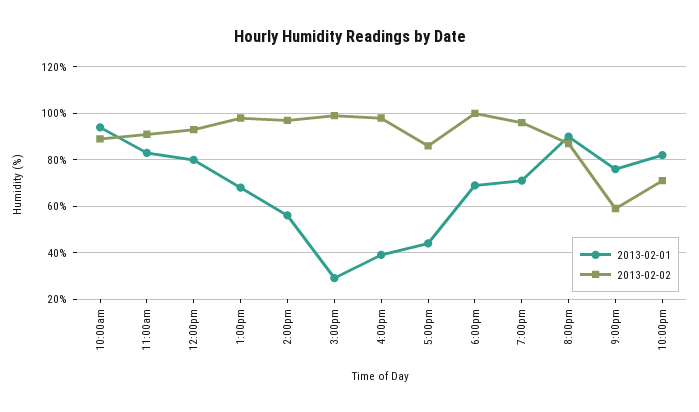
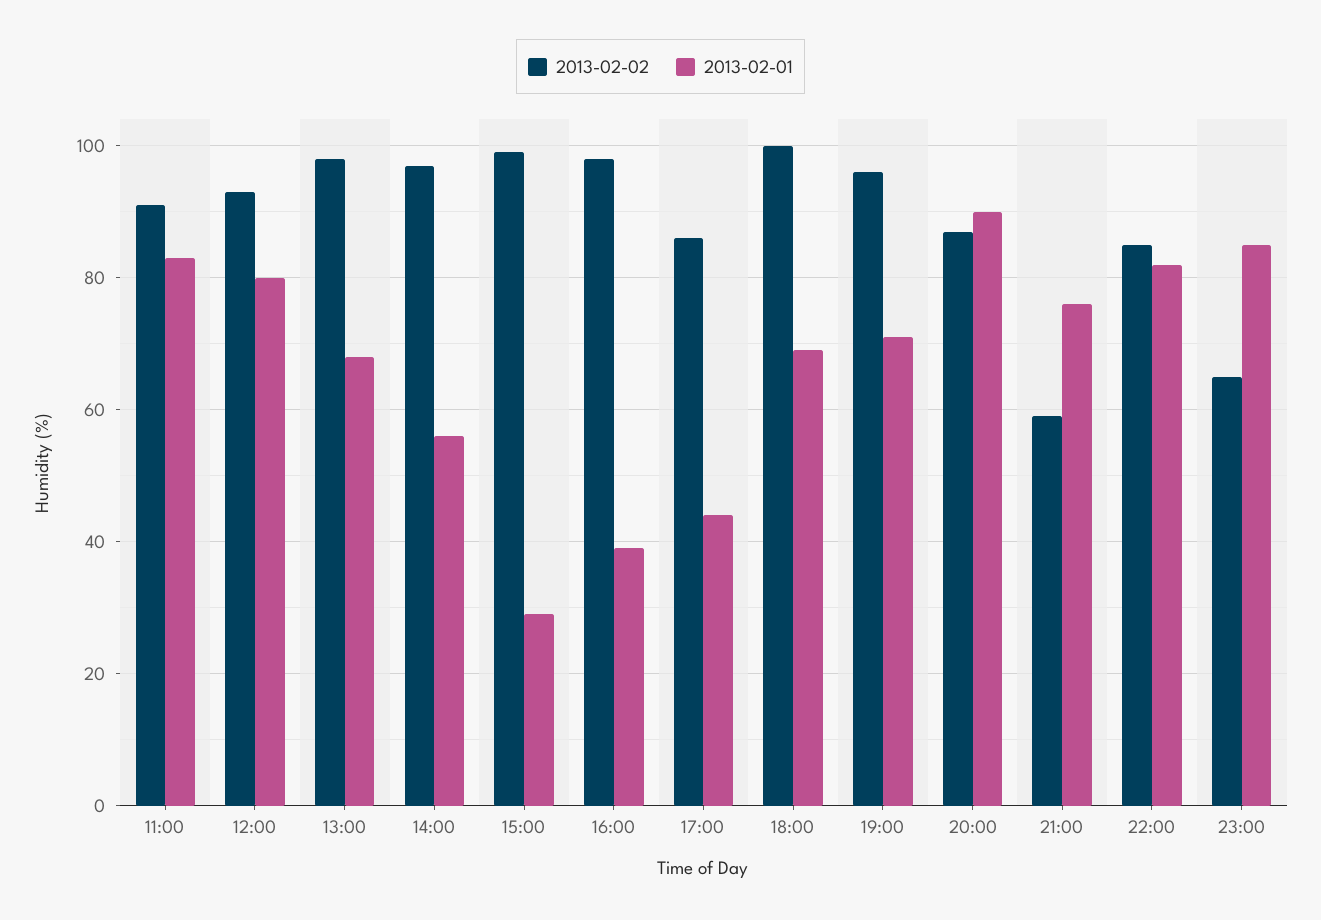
2013-02-01, 10:00am: 95 -> none
2013-02-02, 10:00am: 90 -> none
2013-02-02, 10:00pm: 70 -> 85
2013-02-02, 23:00: none -> 65
2013-02-01, 23:00: none -> 85

